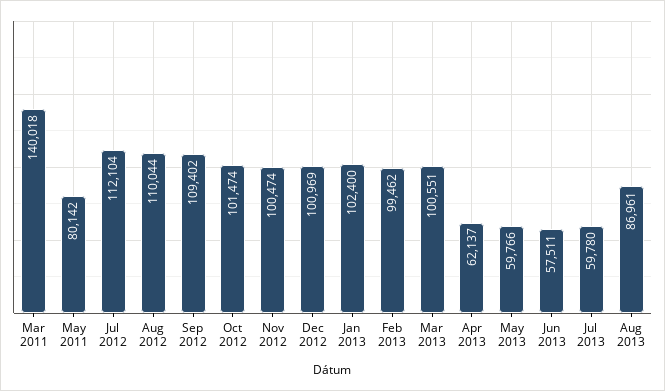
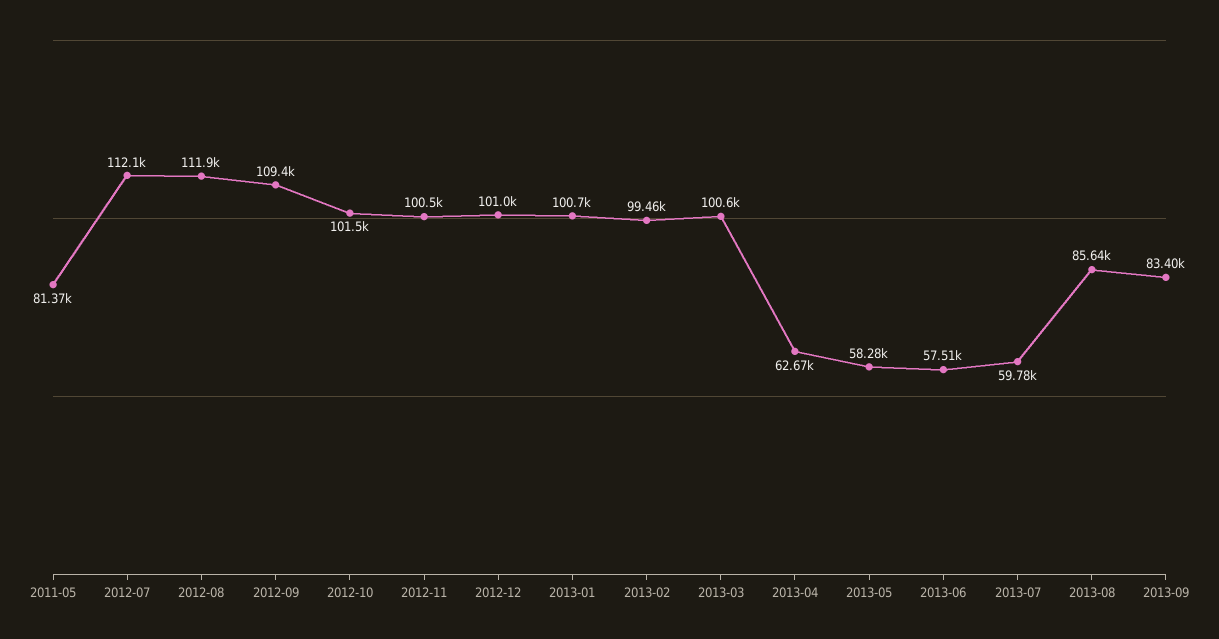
Mar 2011: 140018 -> none
May 2011: 80142 -> 81370
Aug 2012: 110044 -> 111900
Jan 2013: 102400 -> 100700
Apr 2013: 62137 -> 62670
May 2013: 59766 -> 58280
Aug 2013: 86961 -> 85640
2013-09: none -> 83400

